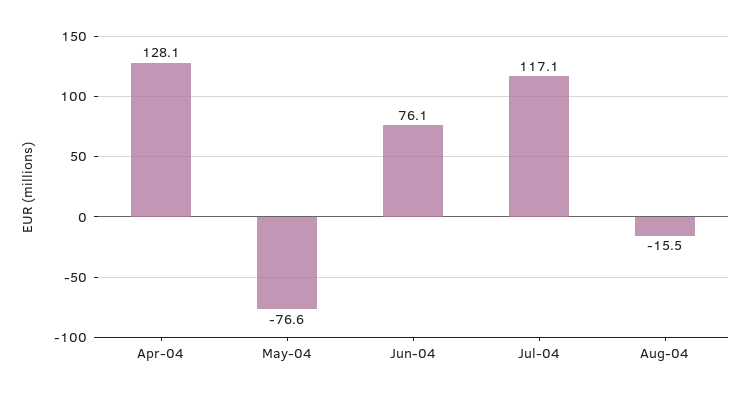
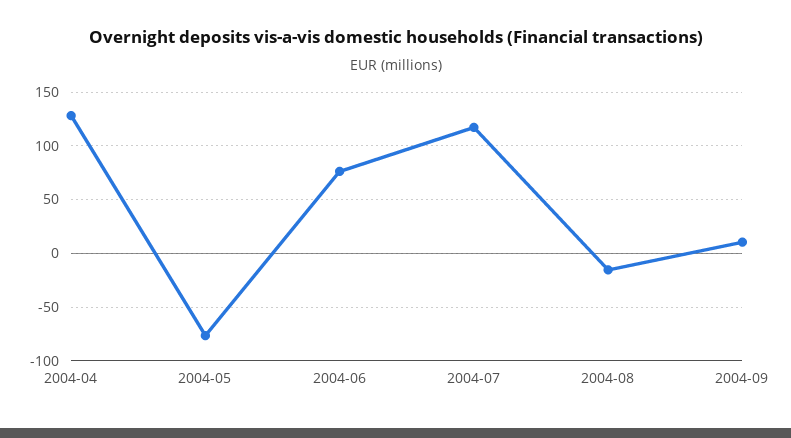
2004-09: none -> 10

